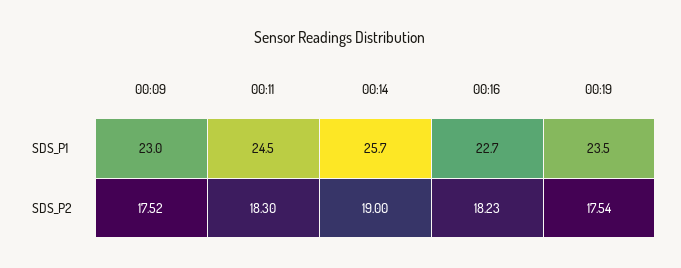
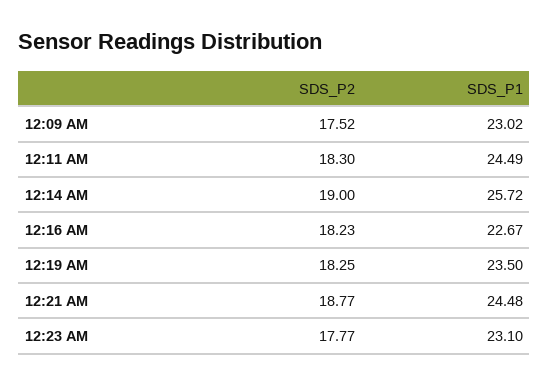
00:19, SDS_P2: 17.54 -> 18.25
12:21 AM, SDS_P2: none -> 18.77
12:21 AM, SDS_P1: none -> 24.48
12:23 AM, SDS_P2: none -> 17.77
12:23 AM, SDS_P1: none -> 23.1

